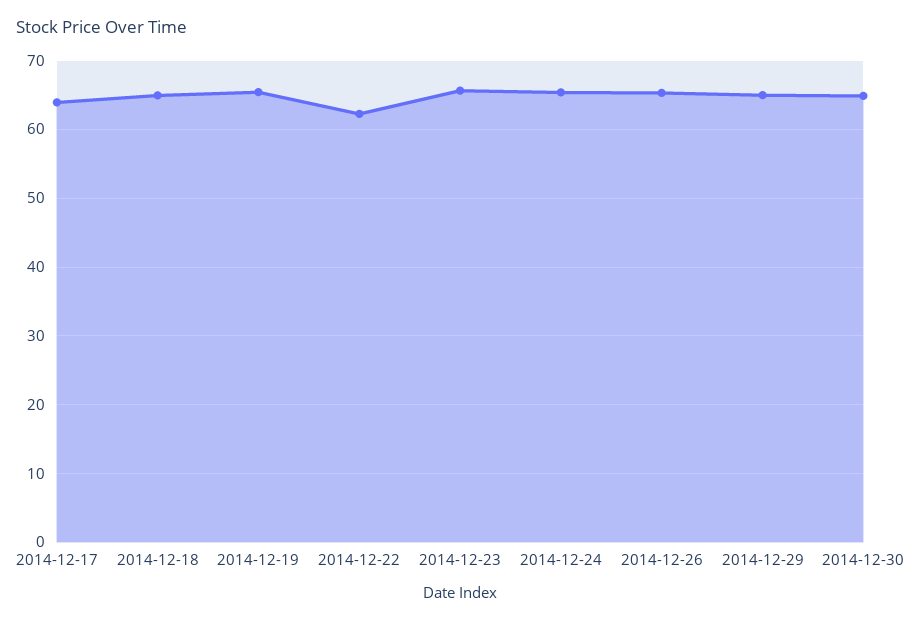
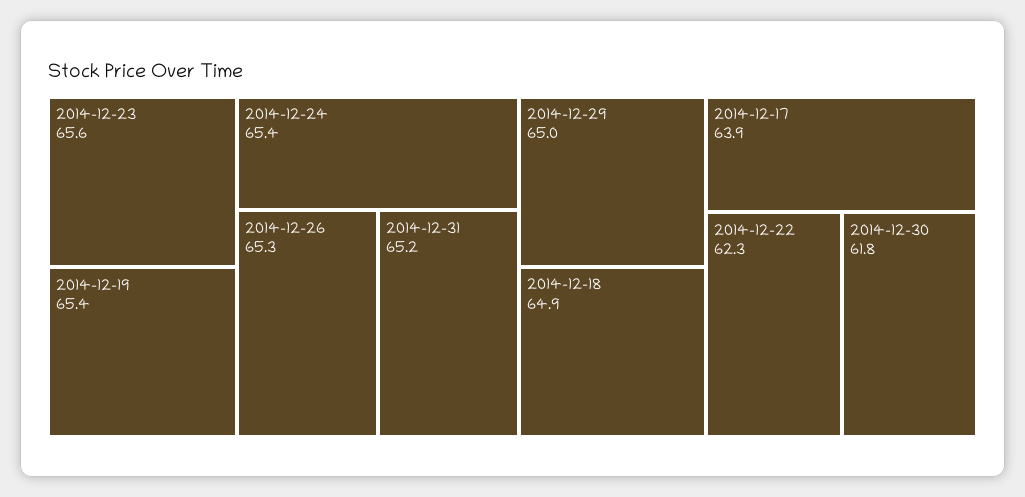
2014-12-30: 65 -> 61.8
2014-12-31: none -> 65.2

